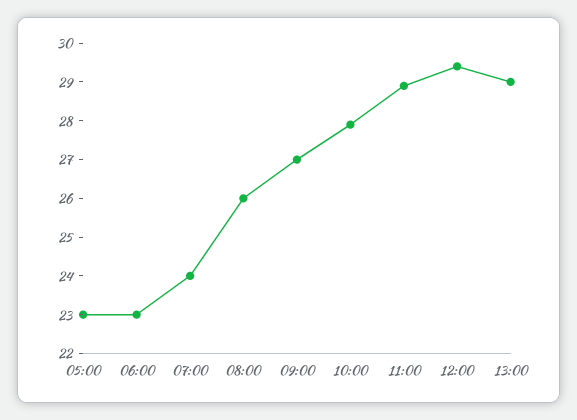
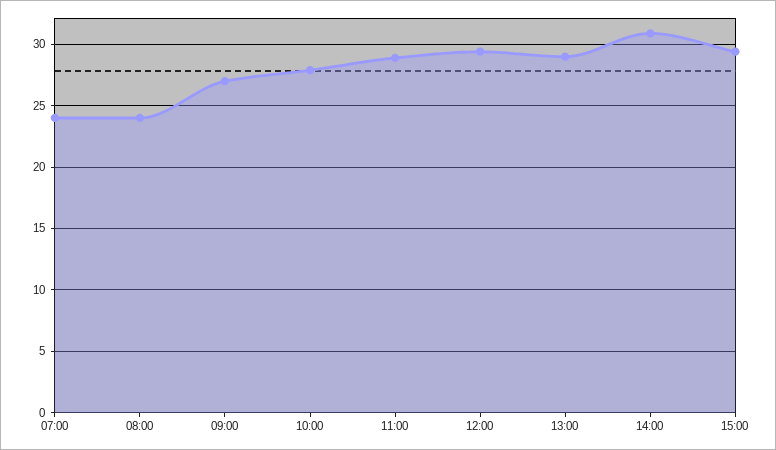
05:00: 23 -> none
06:00: 23 -> none
08:00: 26 -> 24
14:00: none -> 31
15:00: none -> 29.5

